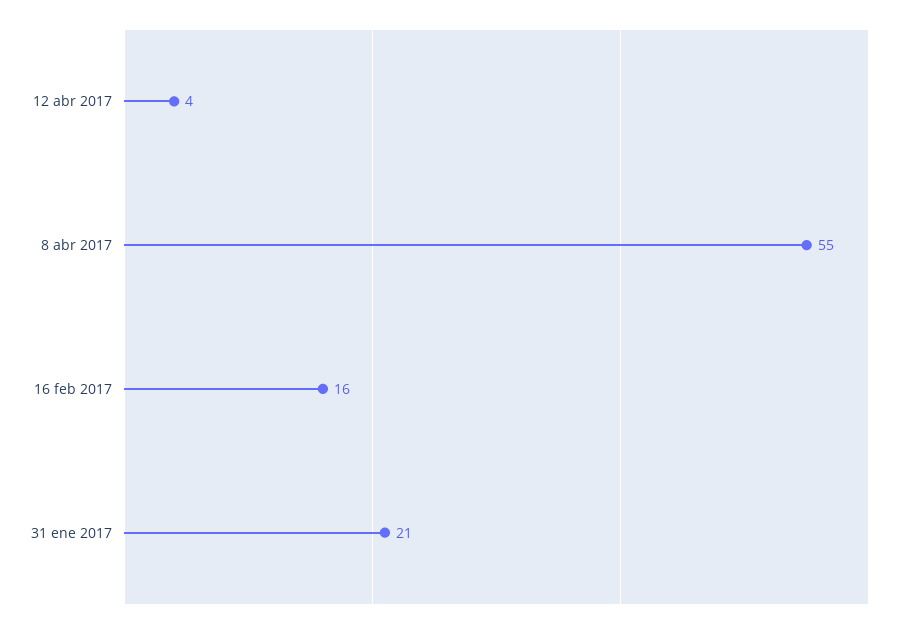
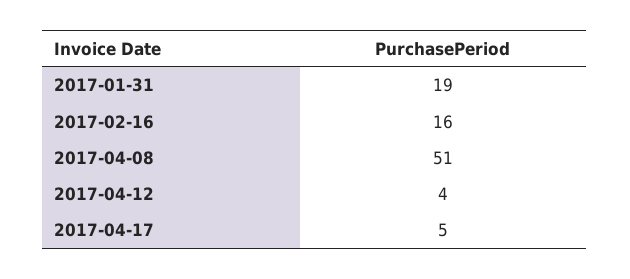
8 abr 2017: 55 -> 51
31 ene 2017: 21 -> 19
2017-04-17: none -> 5

